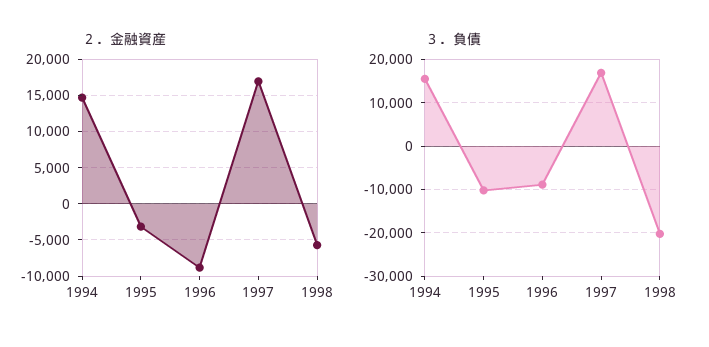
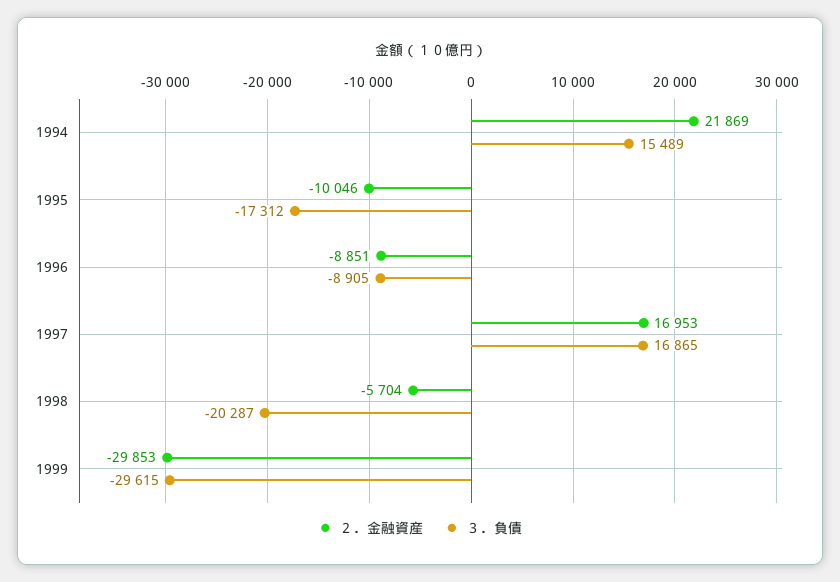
２．金融資産, 1994: 15000 -> 21869
２．金融資産, 1995: -3000 -> -10046
３．負債, 1995: -10000 -> -17312
２．金融資産, 1999: none -> -29853
３．負債, 1999: none -> -29615

